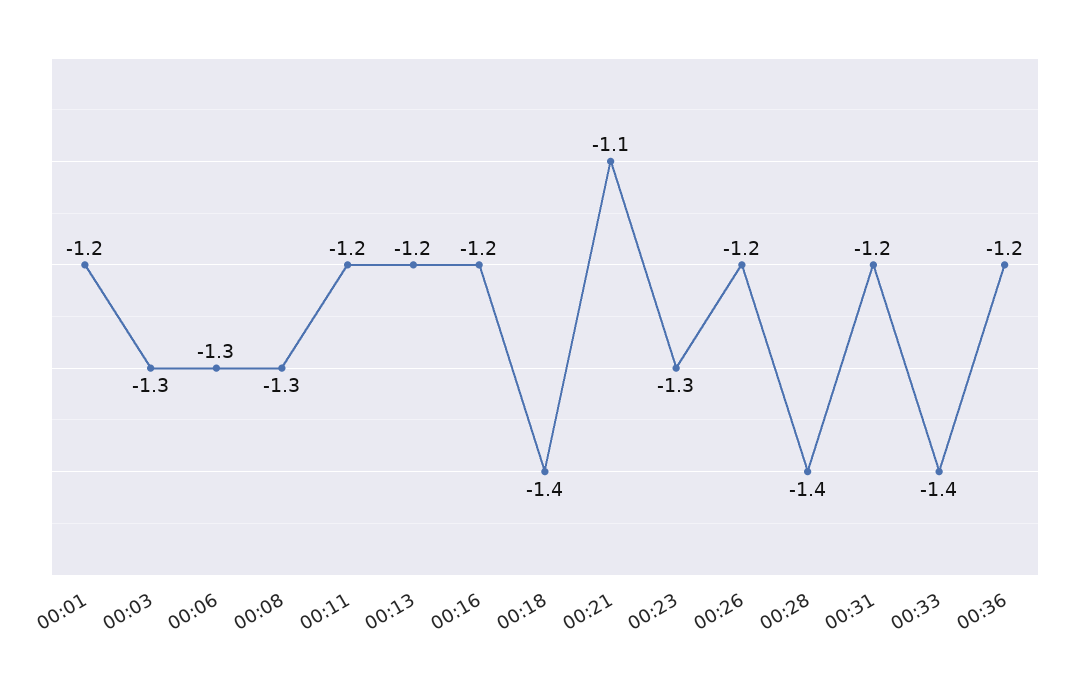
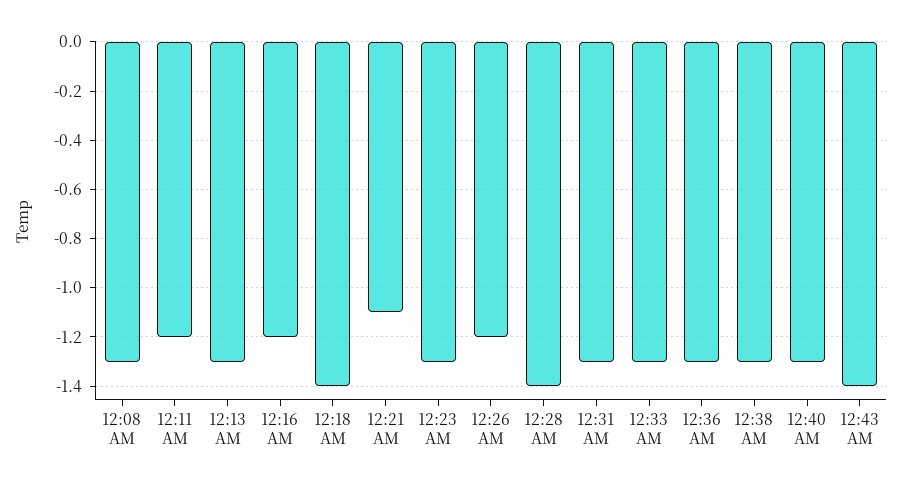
00:01: -1.2 -> none
00:03: -1.3 -> none
00:06: -1.3 -> none
00:13: -1.2 -> -1.3
00:31: -1.2 -> -1.3
00:33: -1.4 -> -1.3
00:36: -1.2 -> -1.3
12:38 AM: none -> -1.3
12:40 AM: none -> -1.3
12:43 AM: none -> -1.4

